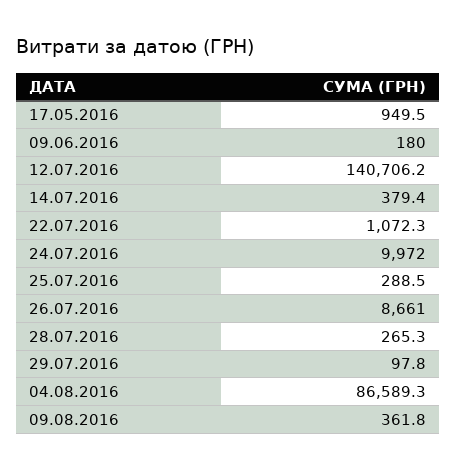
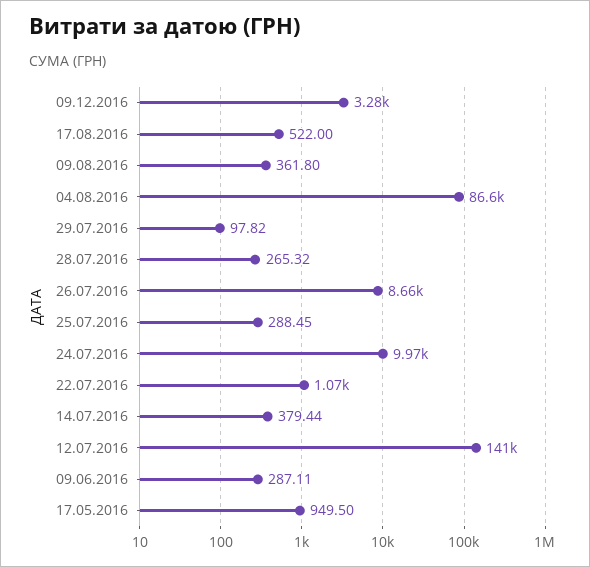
09.06.2016: 180 -> 287.11
09.12.2016: none -> 3280
17.08.2016: none -> 522

